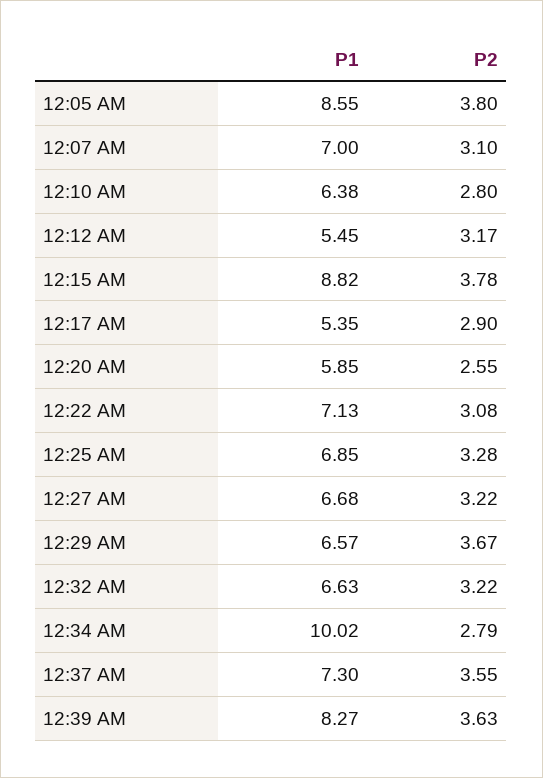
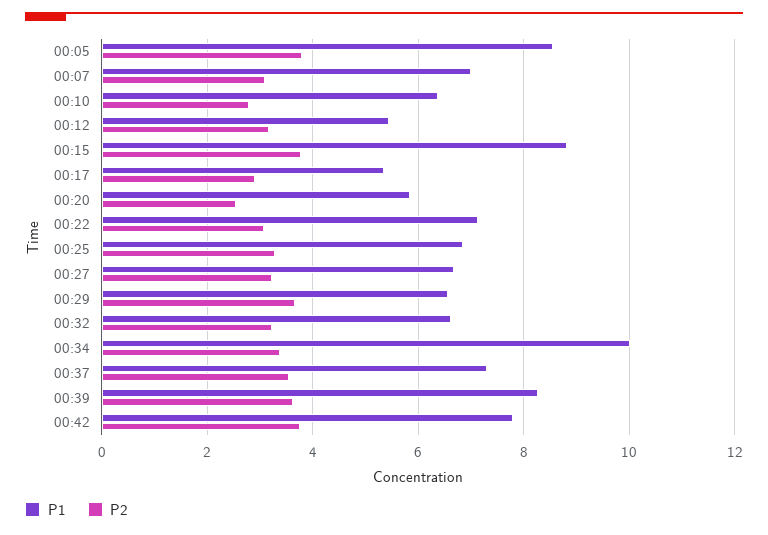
P2, 12:34 AM: 2.79 -> 3.4
P1, 00:42: none -> 7.8
P2, 00:42: none -> 3.8

